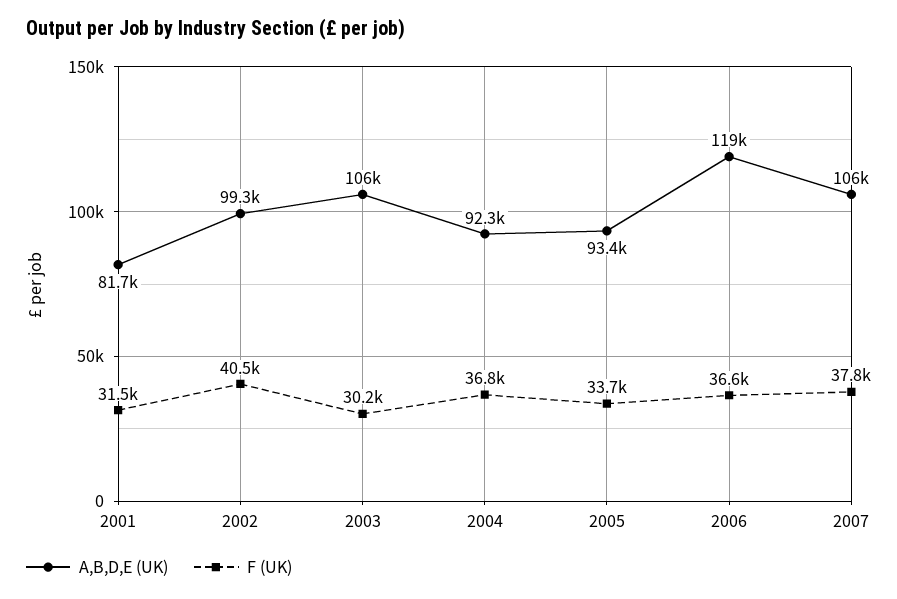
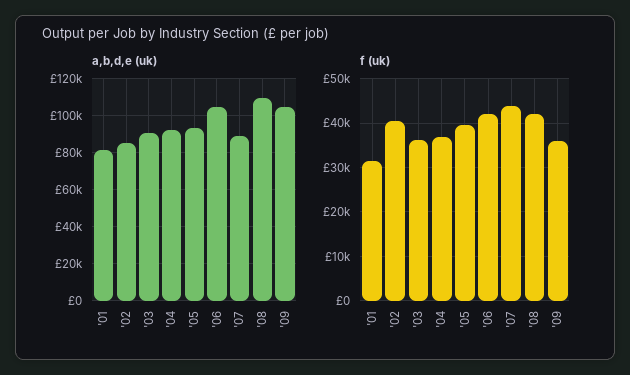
A,B,D,E (UK), 2002: 99300 -> 85000
A,B,D,E (UK), 2003: 106000 -> 90000
F (UK), 2003: 30200 -> 36000
F (UK), 2005: 33700 -> 40000
A,B,D,E (UK), 2006: 119000 -> 105000
F (UK), 2006: 36600 -> 42000
A,B,D,E (UK), 2007: 106000 -> 90000
F (UK), 2007: 37800 -> 44000
A,B,D,E (UK), '08: none -> 110000
A,B,D,E (UK), '09: none -> 105000
F (UK), '08: none -> 42000
F (UK), '09: none -> 36000

